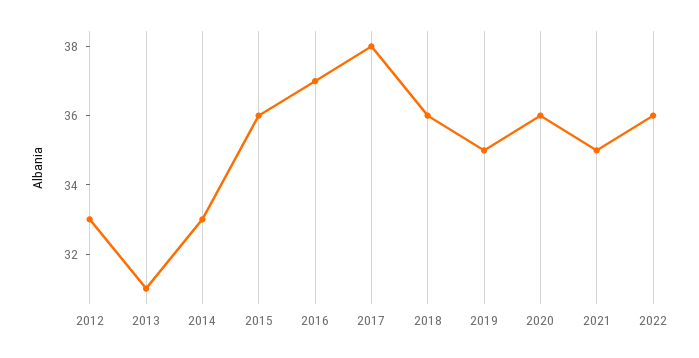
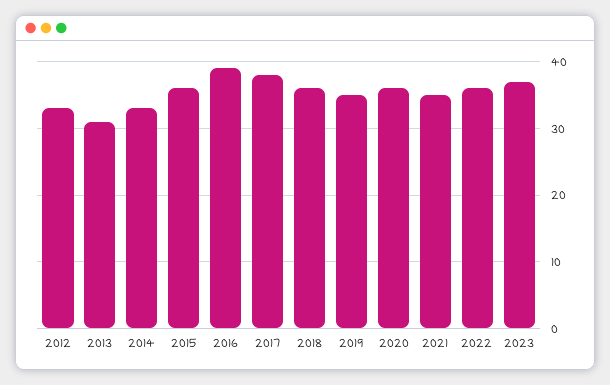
2016: 37 -> 39
2023: none -> 37

